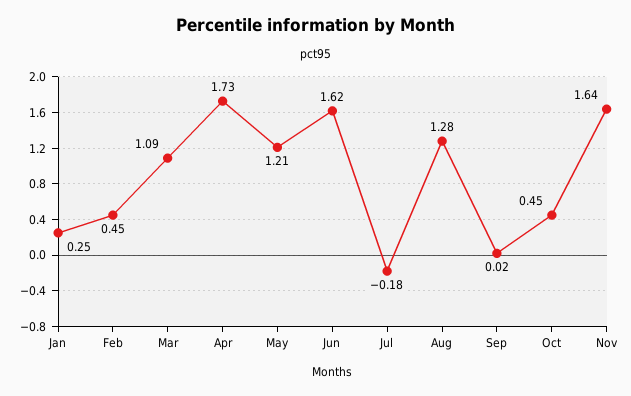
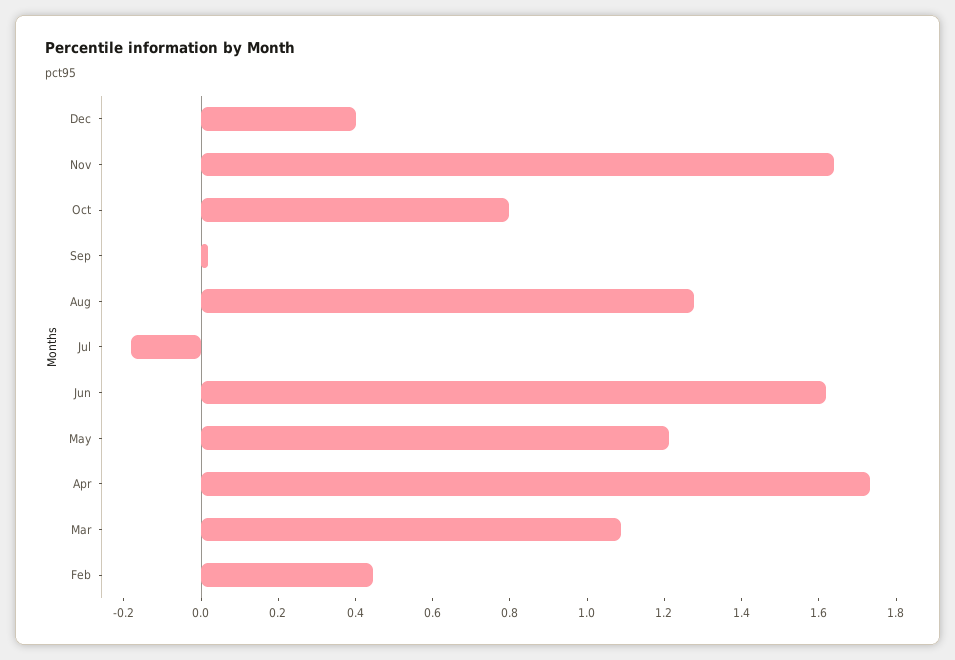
Jan: 0.25 -> none
Oct: 0.45 -> 0.8
Dec: none -> 0.4

